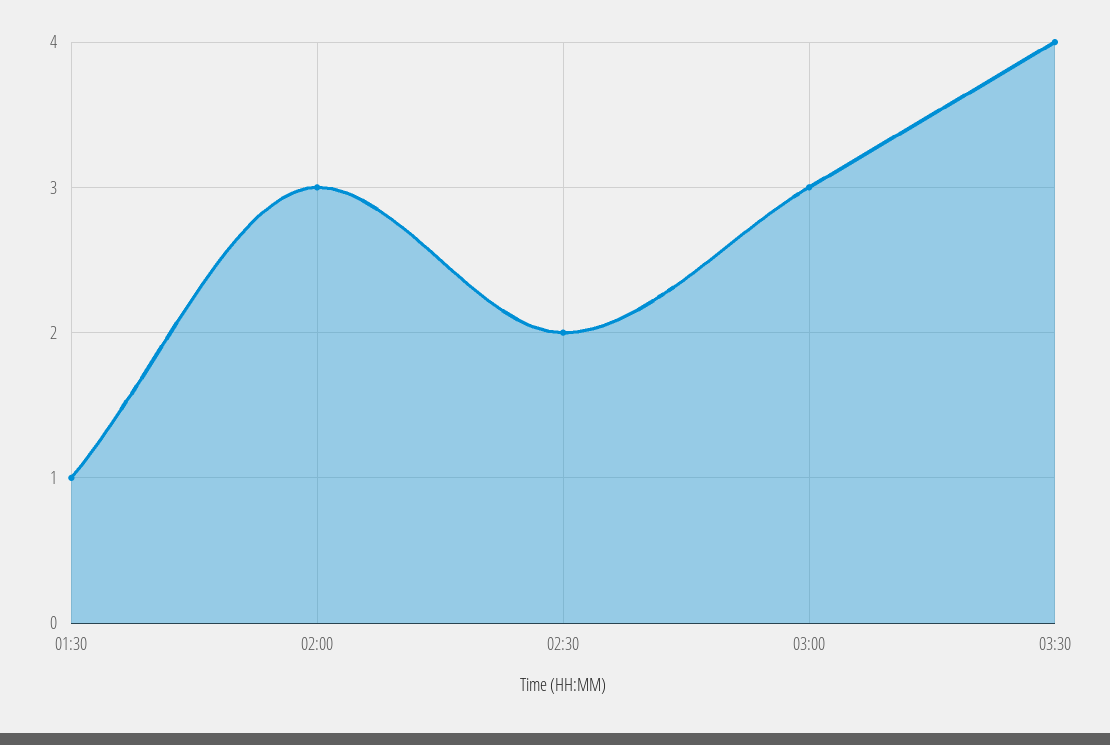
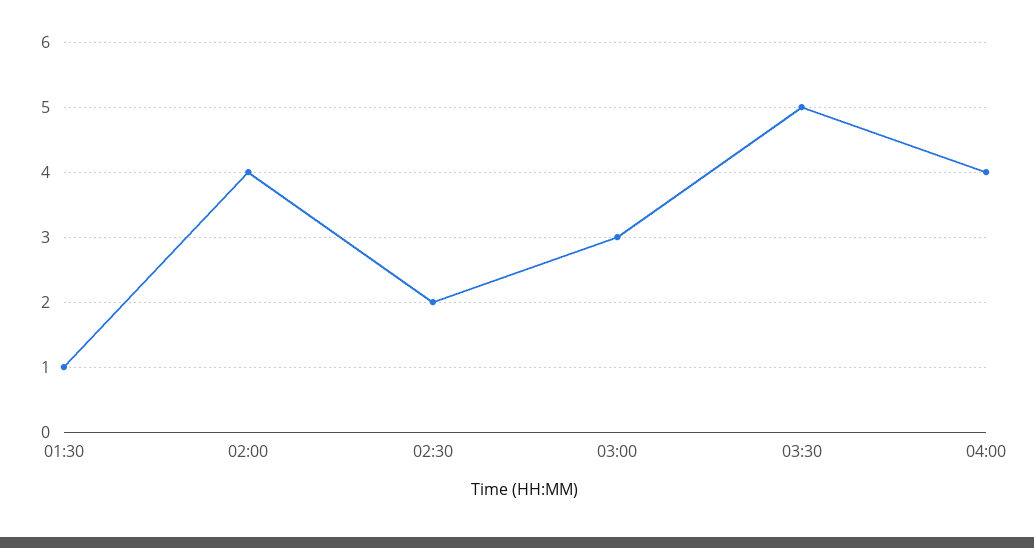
02:00: 3 -> 4
03:30: 4 -> 5
04:00: none -> 4

